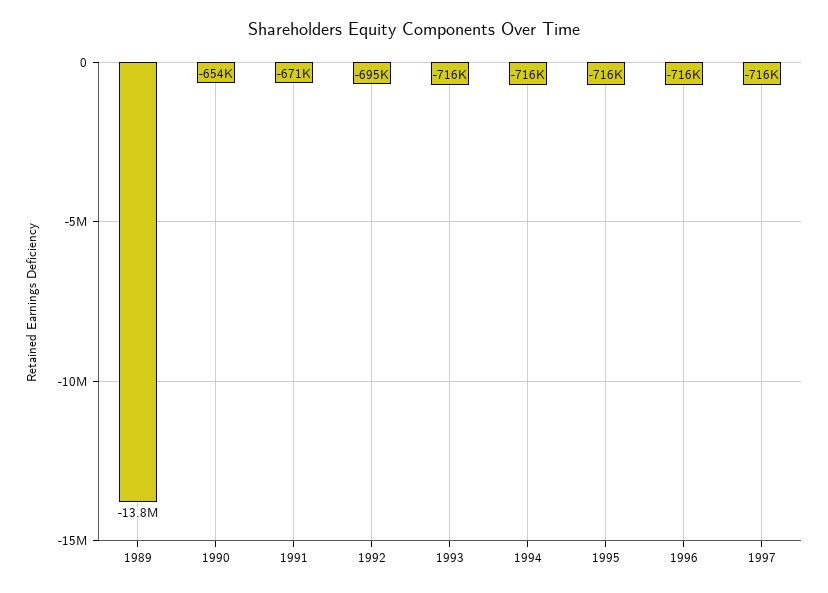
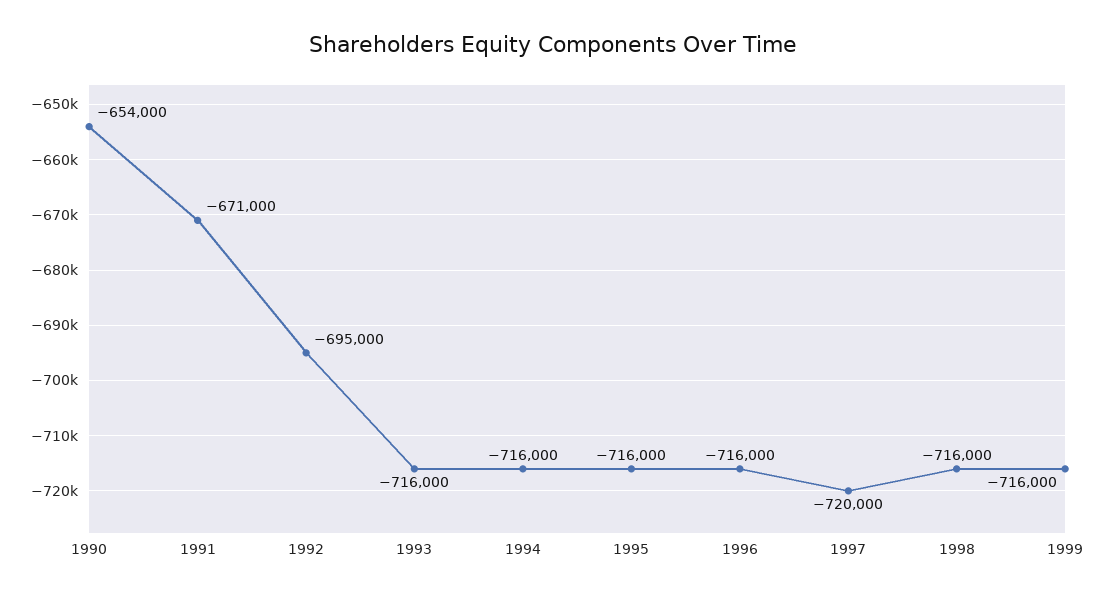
1989: -13800000 -> none
1997: -716000 -> -720000
1998: none -> -716000
1999: none -> -716000

